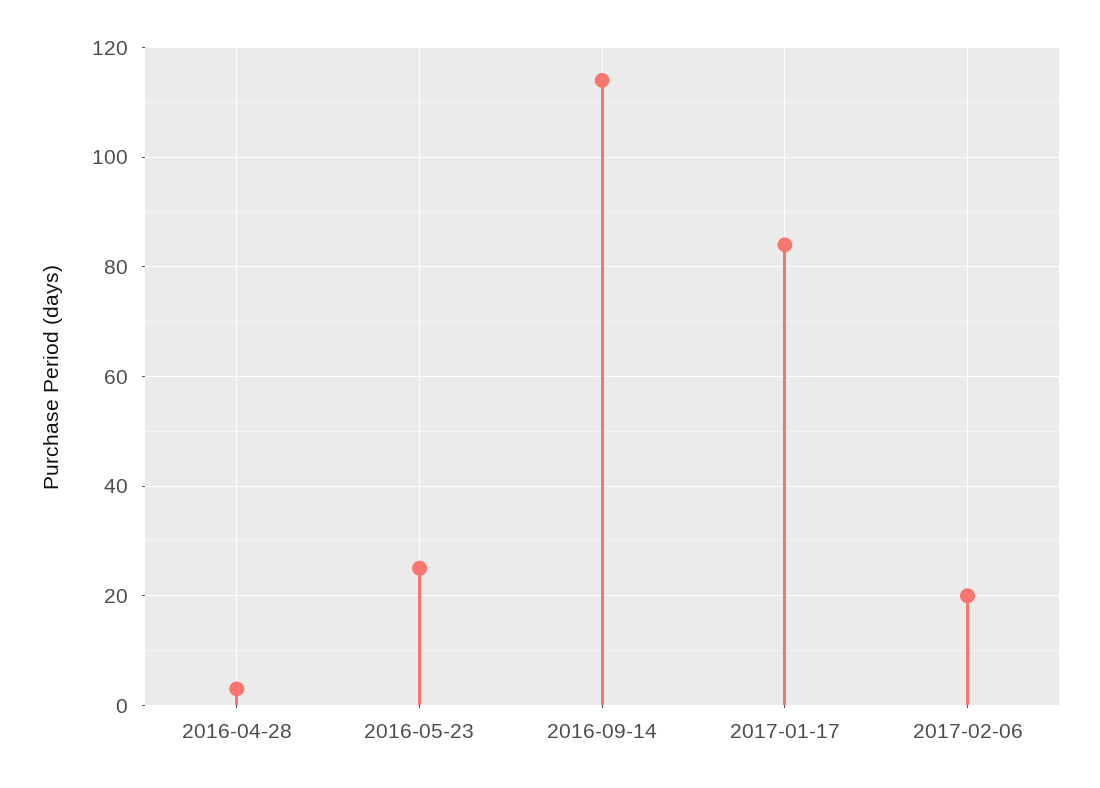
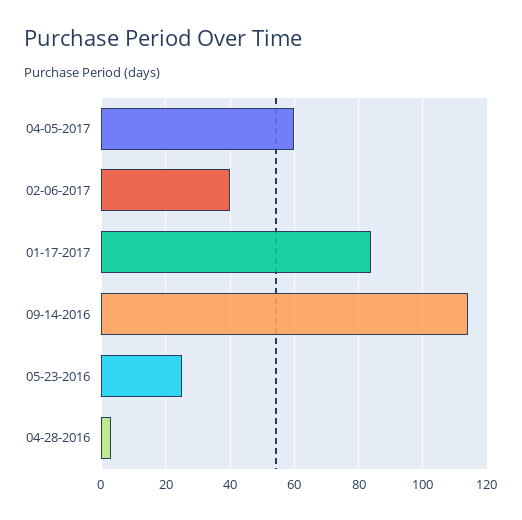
2017-02-06: 20 -> 40
04-05-2017: none -> 60

